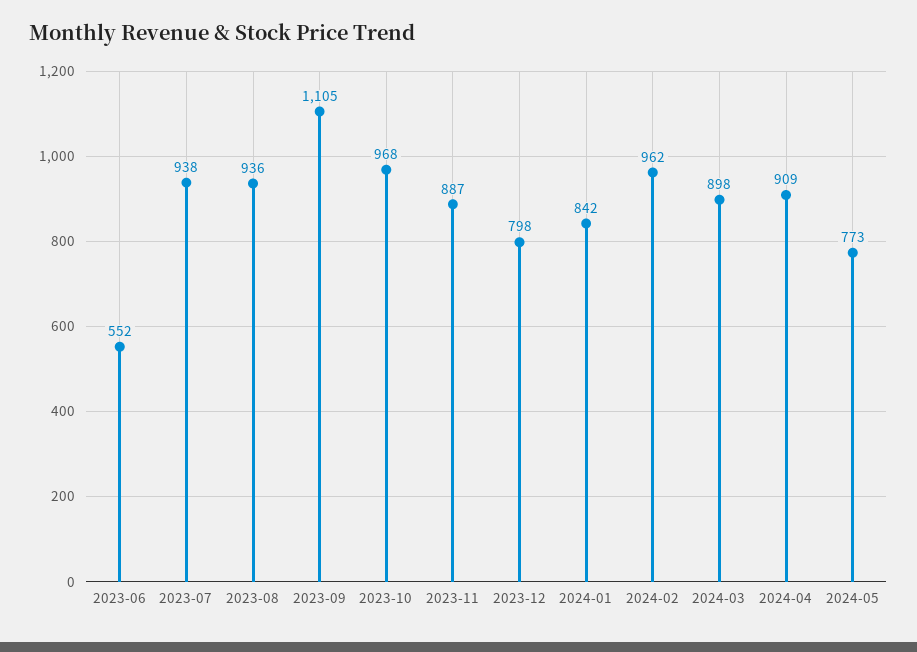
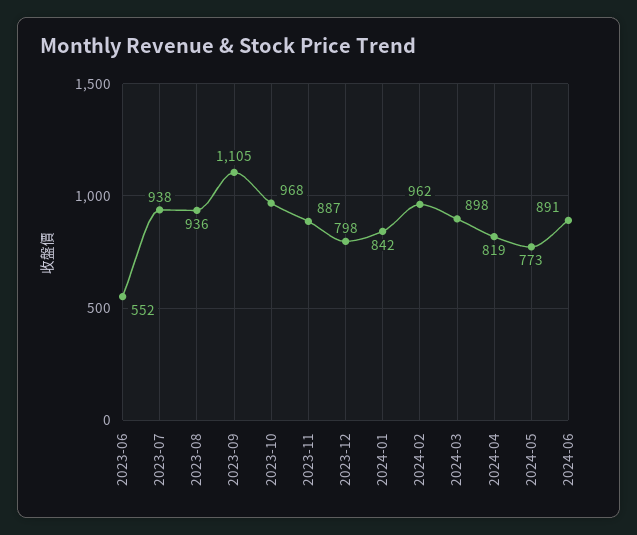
2024-04: 909 -> 819
2024-06: none -> 891

